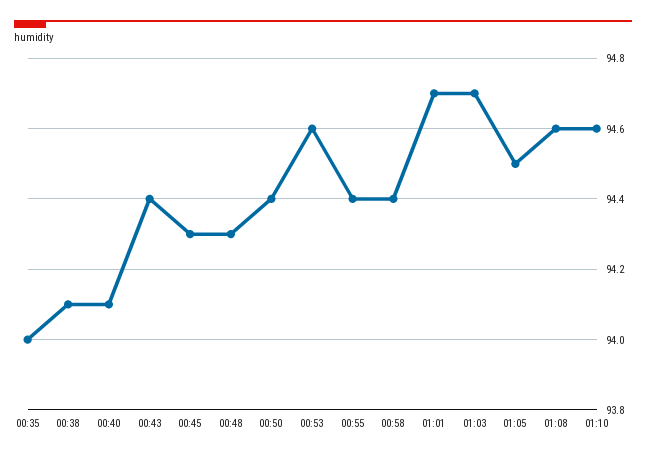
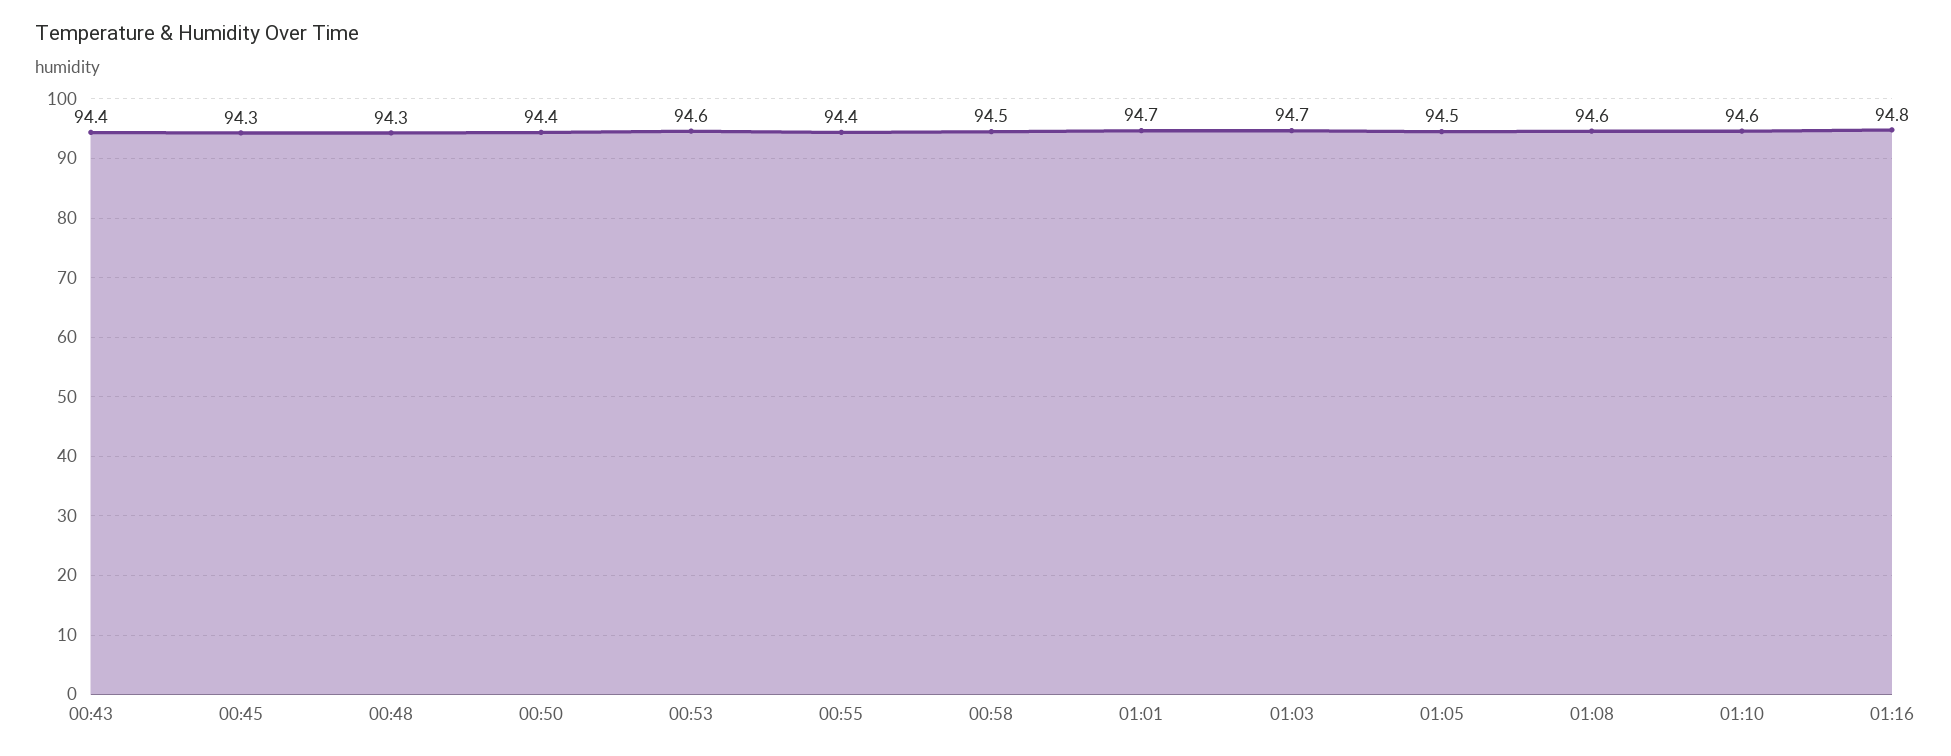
00:35: 94 -> none
00:38: 94.1 -> none
00:40: 94.1 -> none
00:58: 94.4 -> 94.5
01:16: none -> 94.8

